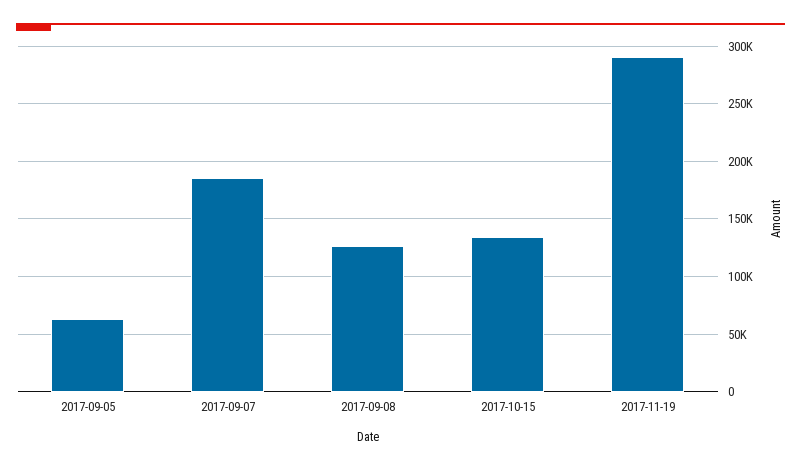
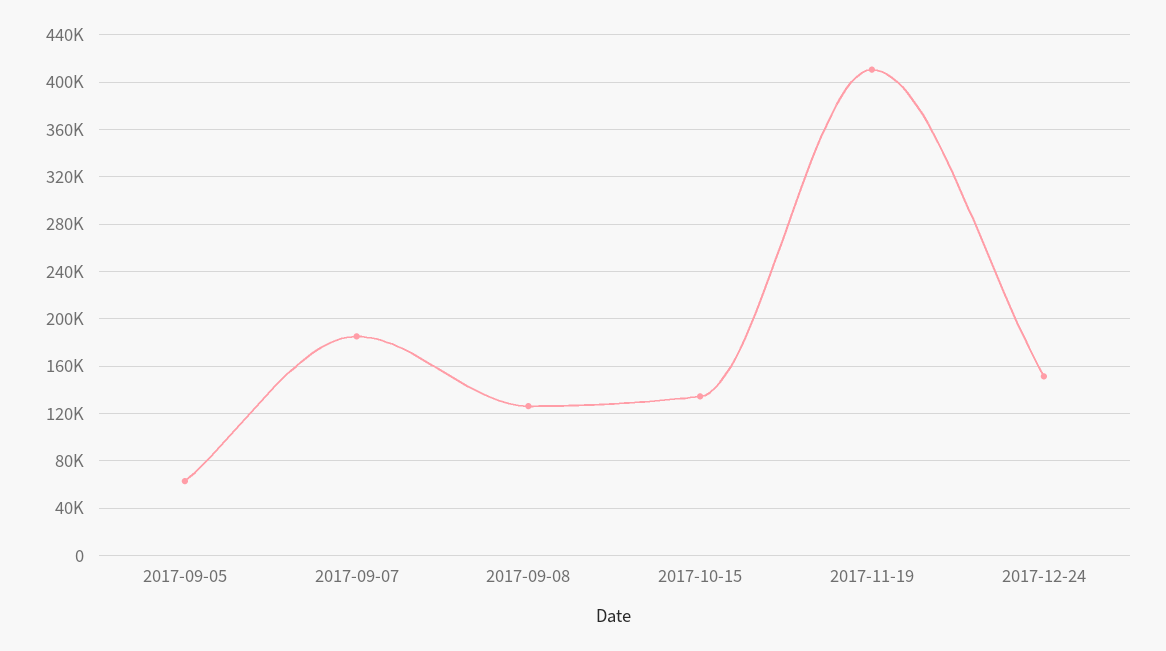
2017-11-19: 290000 -> 410000
2017-12-24: none -> 150000

